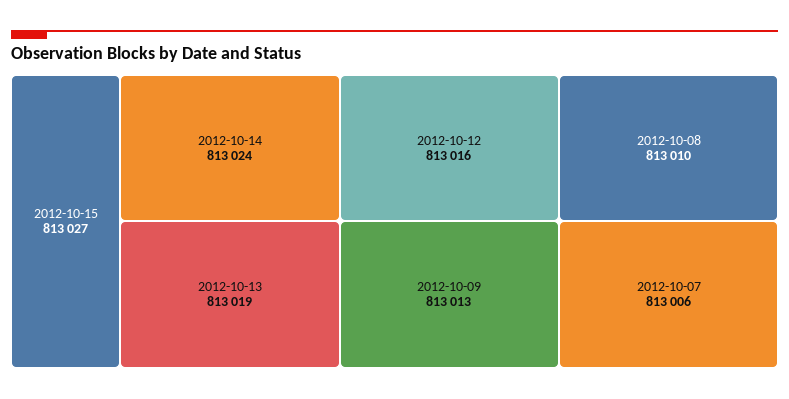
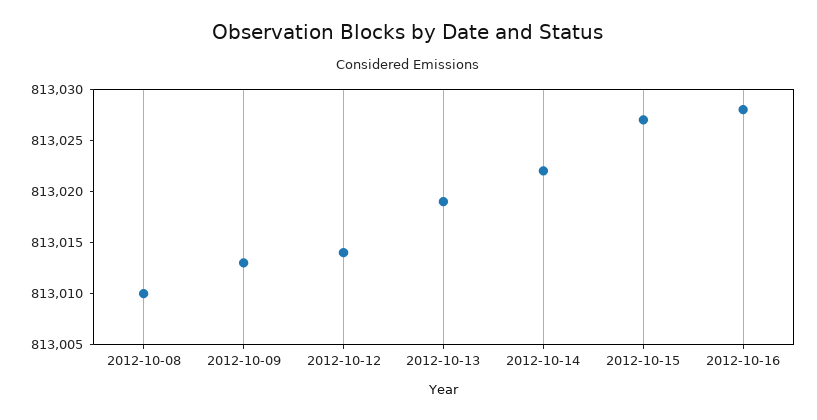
2012-10-14: 813024 -> 813022
2012-10-12: 813016 -> 813014
2012-10-07: 813006 -> none
2012-10-16: none -> 813028

